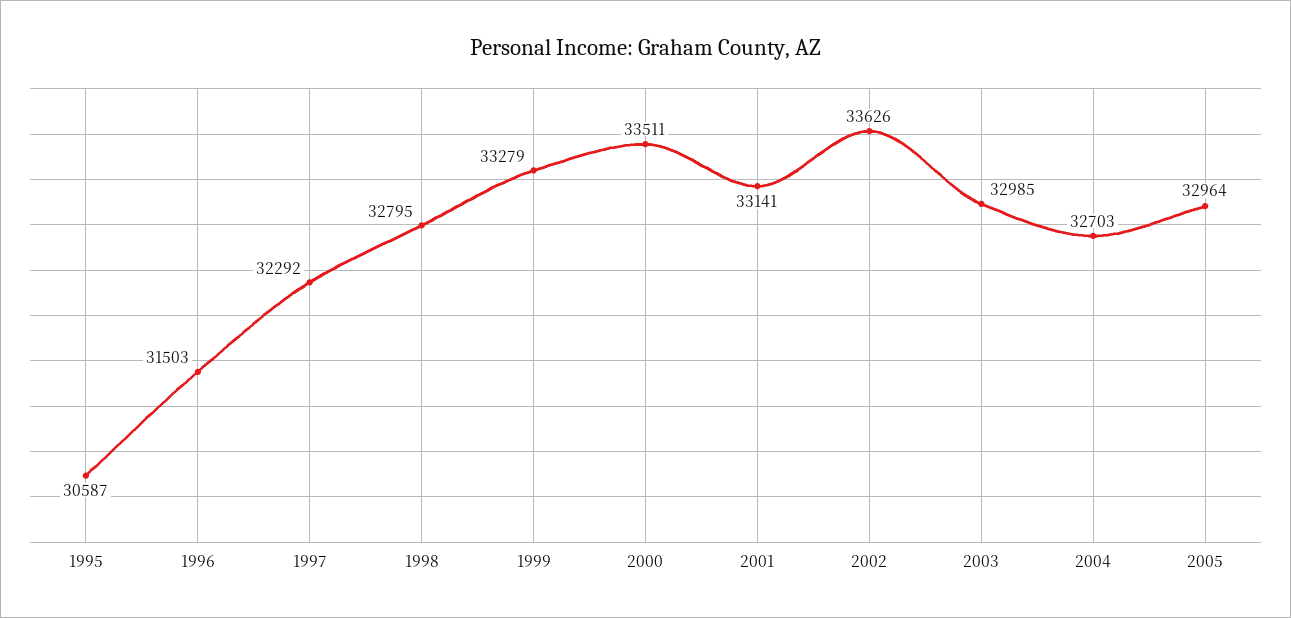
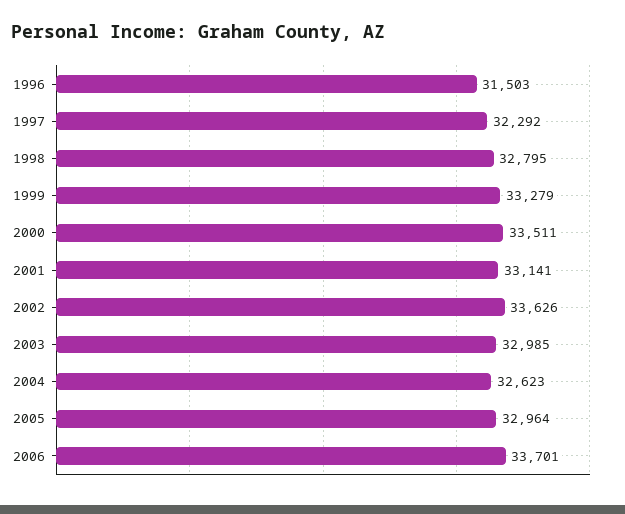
1995: 30587 -> none
2004: 32703 -> 32623
2006: none -> 33701

